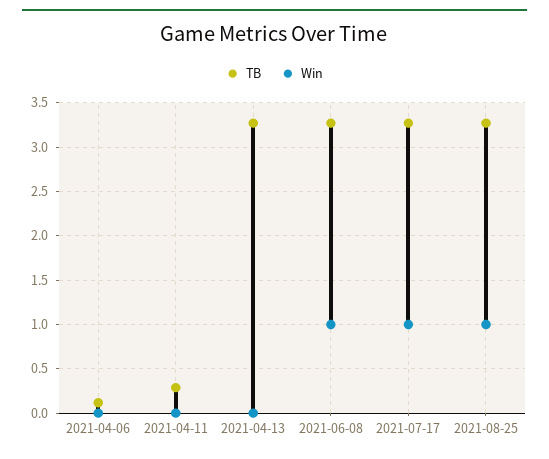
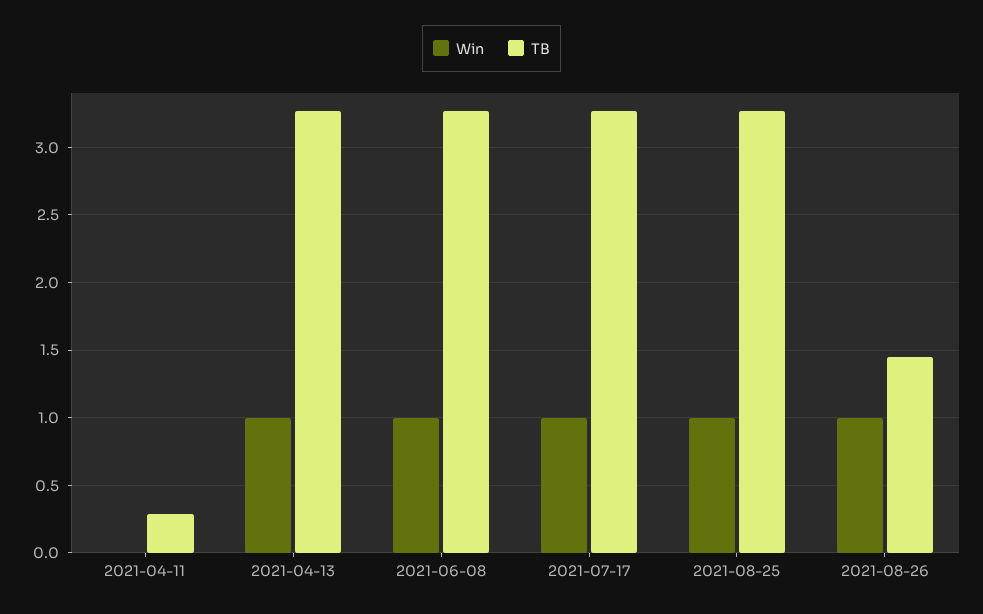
TB, 2021-04-06: 0.1 -> none
Win, 2021-04-06: 0 -> none
Win, 2021-04-13: 0 -> 1
Win, 2021-08-26: none -> 1
TB, 2021-08-26: none -> 1.45

